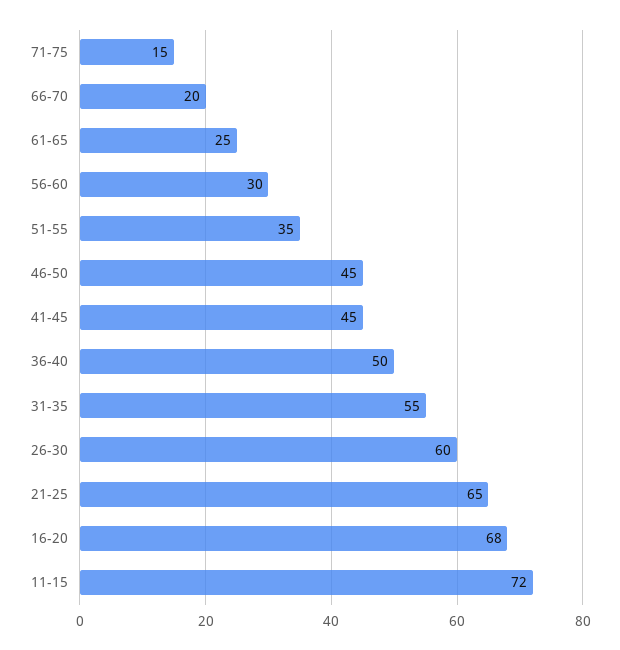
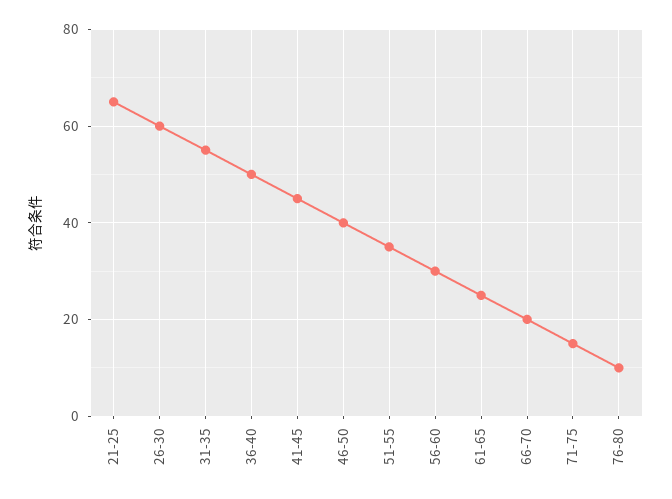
46-50: 45 -> 40
16-20: 68 -> none
11-15: 72 -> none
76-80: none -> 10

